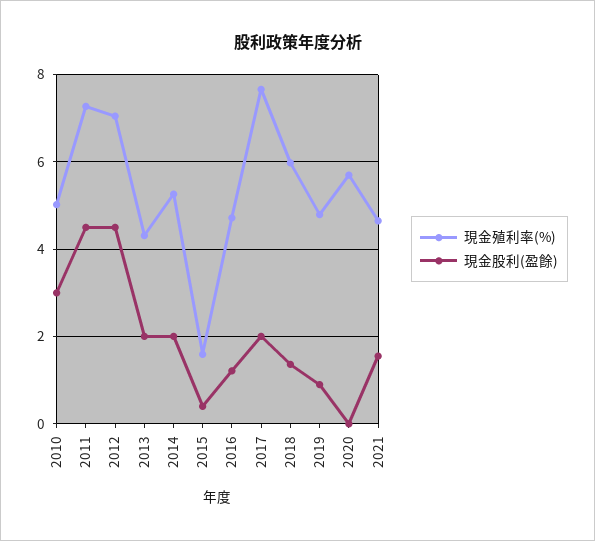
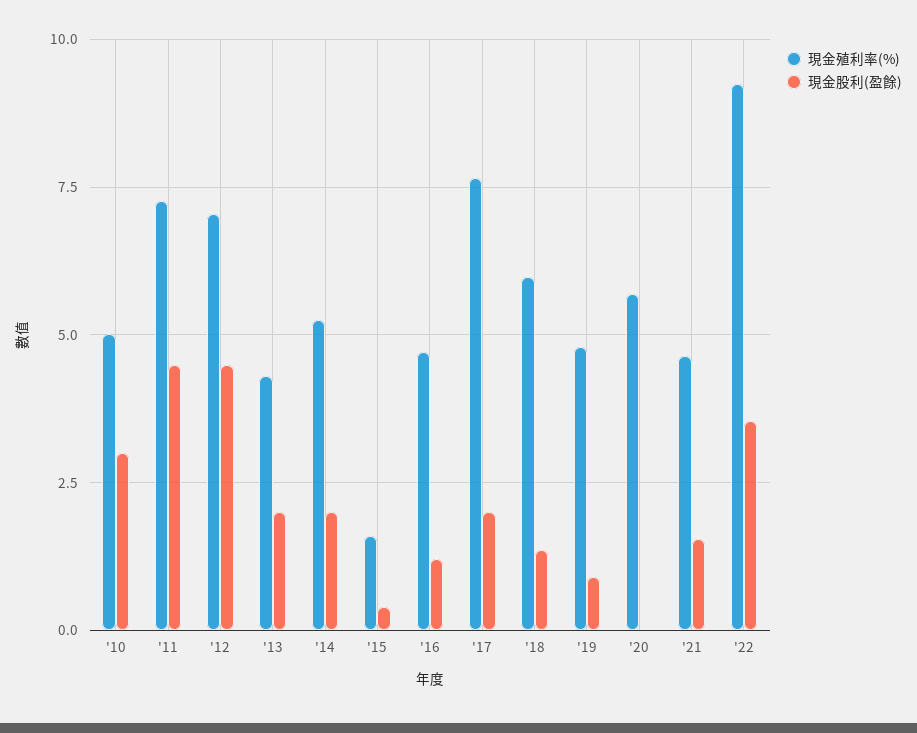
現金殖利率(%), '22: none -> 9.25
現金股利(盈餘), '22: none -> 3.5

